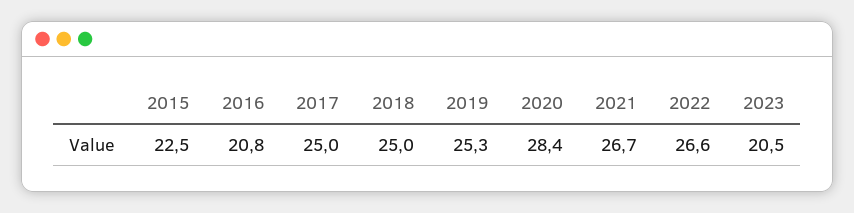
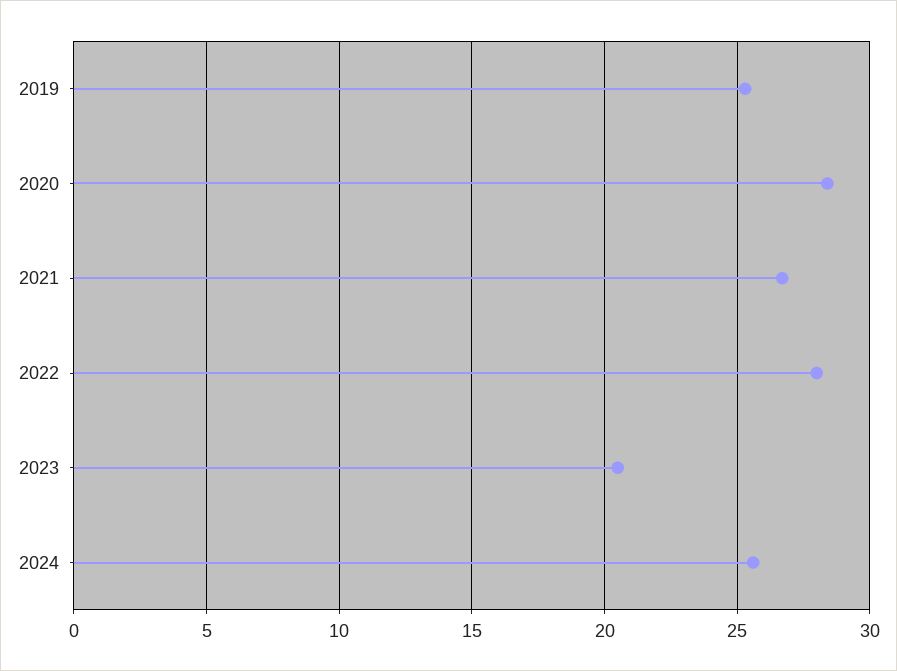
2015: 22.5 -> none
2016: 20.8 -> none
2017: 25 -> none
2018: 25 -> none
2022: 26.6 -> 28
2024: none -> 25.5

